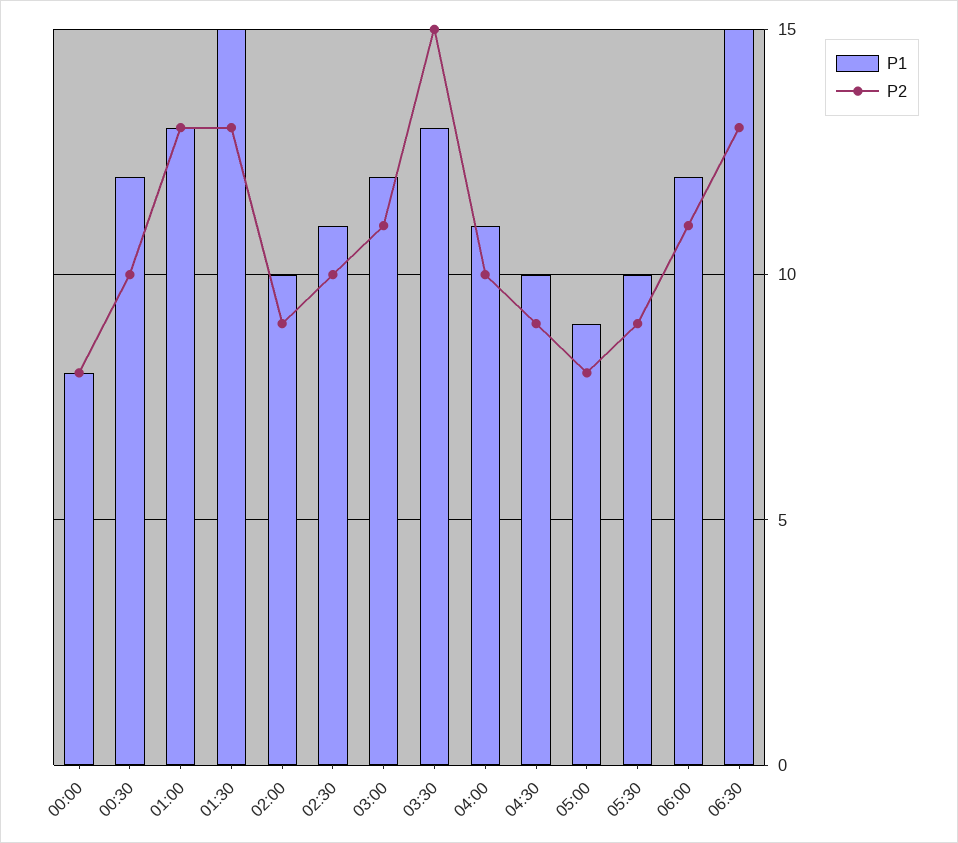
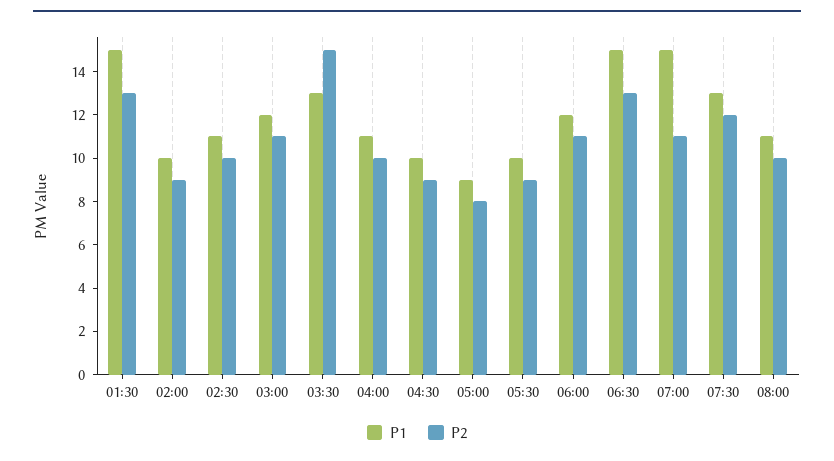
P1, 00:00: 8 -> none
P2, 00:00: 8 -> none
P1, 00:30: 12 -> none
P2, 00:30: 10 -> none
P1, 01:00: 13 -> none
P2, 01:00: 13 -> none
P1, 07:00: none -> 15
P2, 07:00: none -> 11
P1, 07:30: none -> 13
P2, 07:30: none -> 12
P1, 08:00: none -> 11
P2, 08:00: none -> 10

